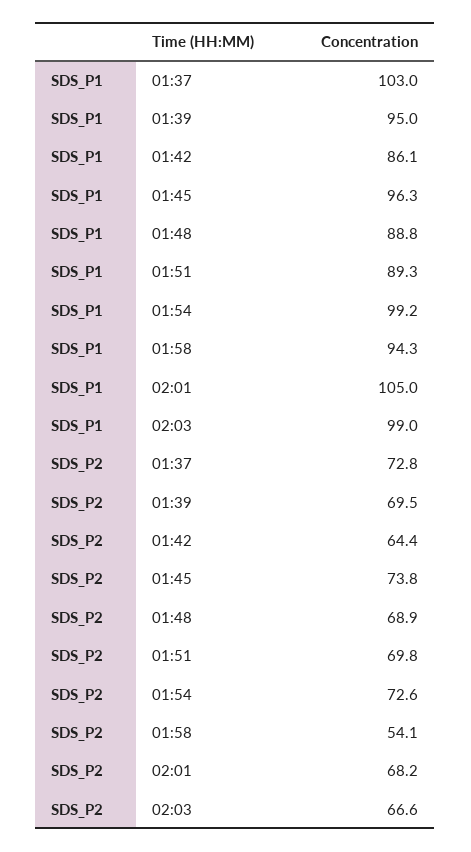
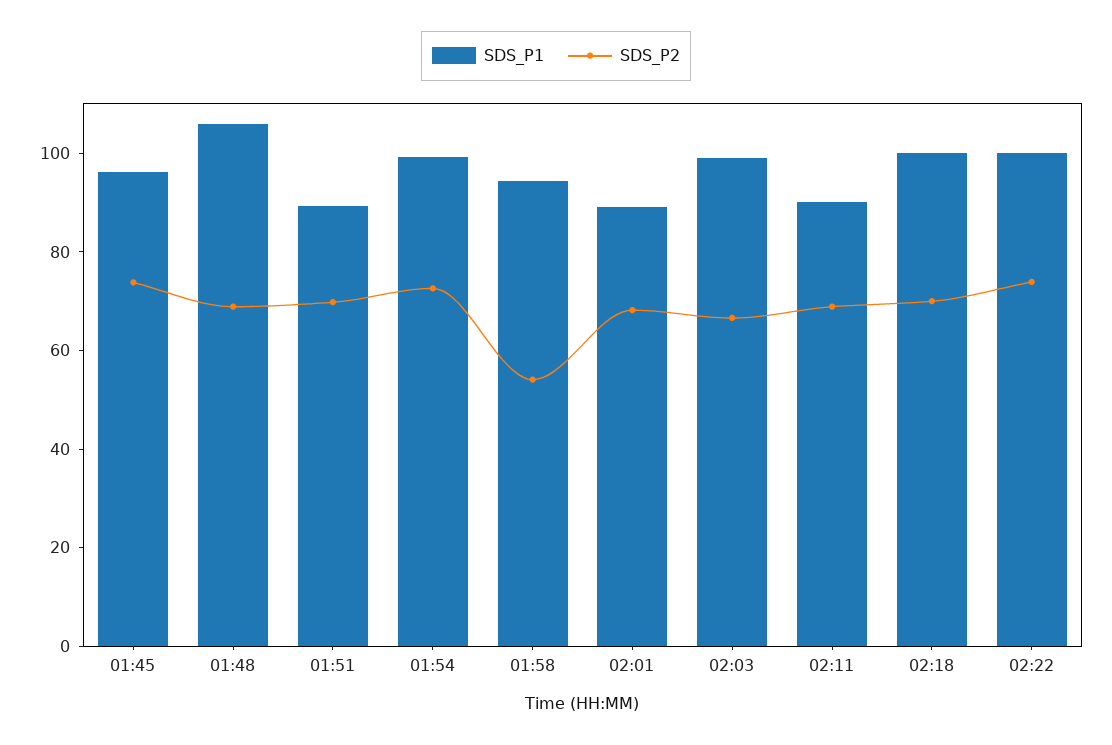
SDS_P1, 01:37: 103 -> none
SDS_P1, 01:39: 95 -> none
SDS_P1, 01:42: 86.1 -> none
SDS_P1, 01:48: 88.8 -> 105
SDS_P1, 02:01: 105 -> 90
SDS_P2, 01:37: 72.8 -> none
SDS_P2, 01:39: 69.5 -> none
SDS_P2, 01:42: 64.4 -> none
SDS_P1, 02:11: none -> 90
SDS_P2, 02:11: none -> 70
SDS_P1, 02:18: none -> 100
SDS_P2, 02:18: none -> 70
SDS_P1, 02:22: none -> 100
SDS_P2, 02:22: none -> 75

